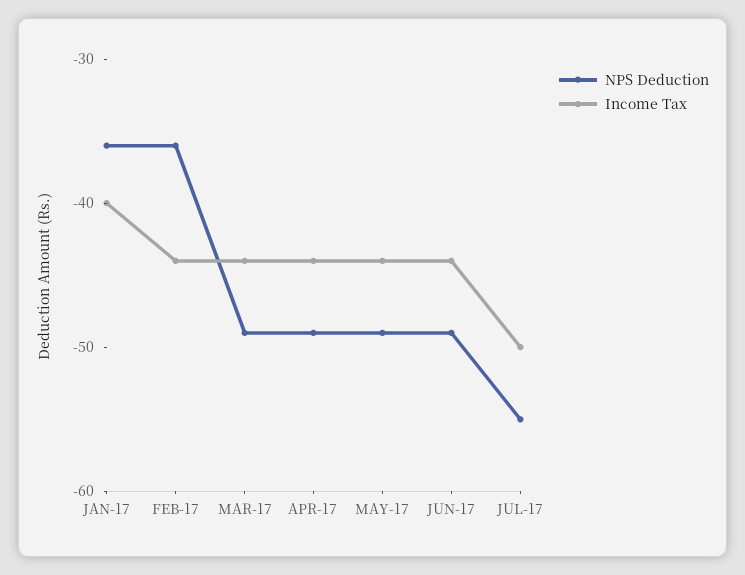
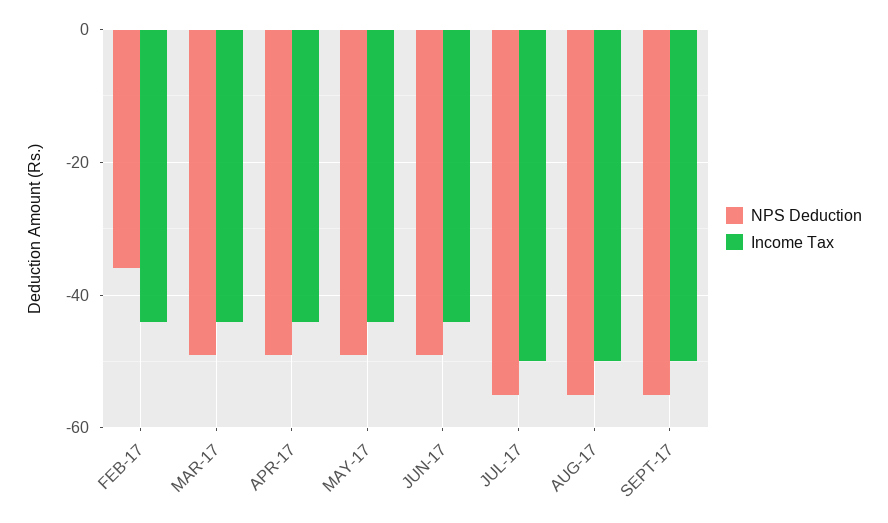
NPS Deduction, JAN-17: -36 -> none
Income Tax, JAN-17: -40 -> none
NPS Deduction, AUG-17: none -> -55
Income Tax, AUG-17: none -> -50
NPS Deduction, SEPT-17: none -> -55
Income Tax, SEPT-17: none -> -50

